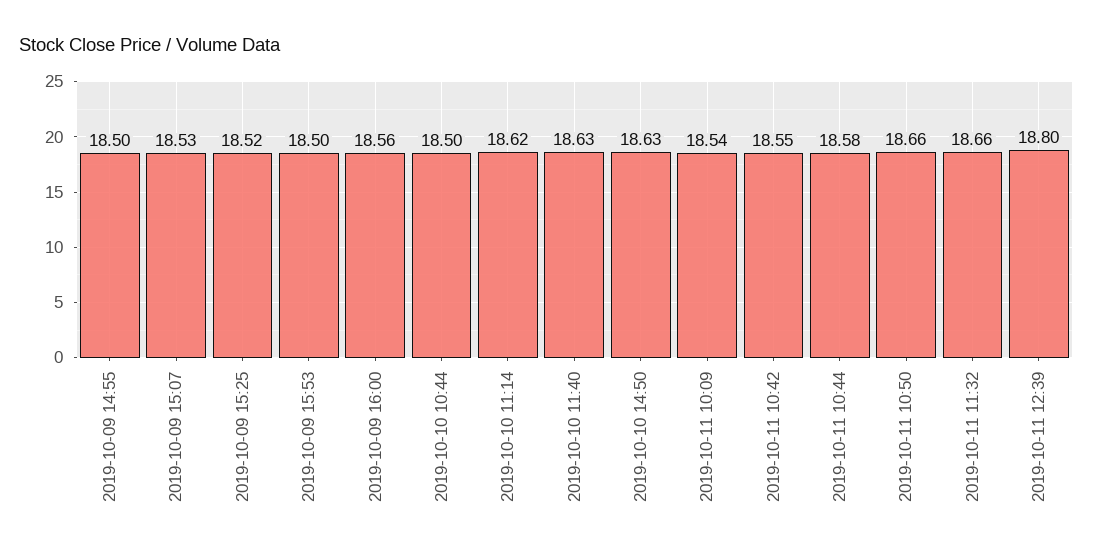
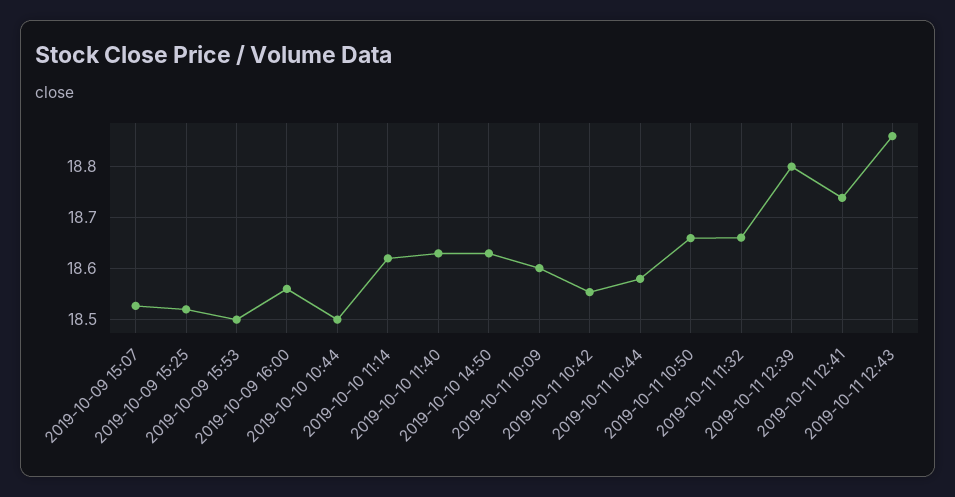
2019-10-09 14:55: 18.5 -> none
2019-10-11 10:09: 18.54 -> 18.6
2019-10-11 12:41: none -> 18.74
2019-10-11 12:43: none -> 18.86

